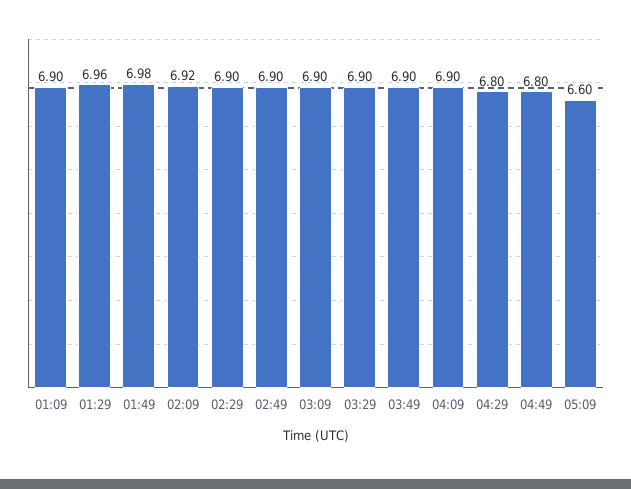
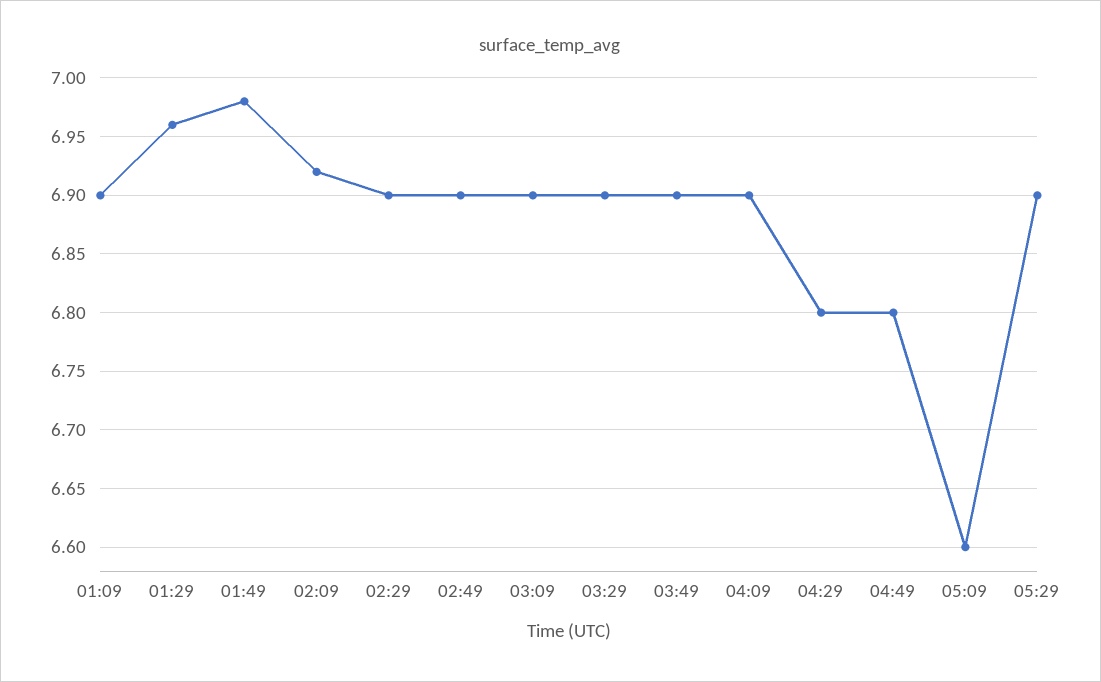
05:29: none -> 6.9

